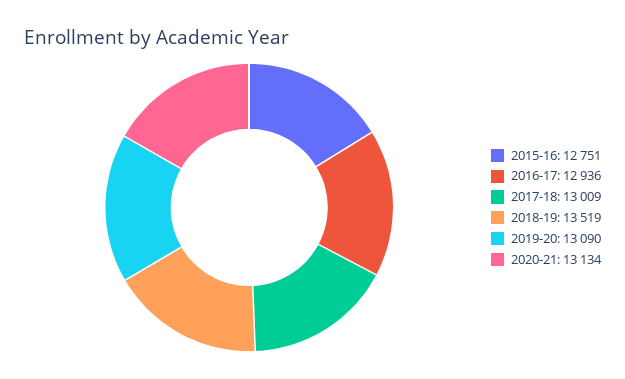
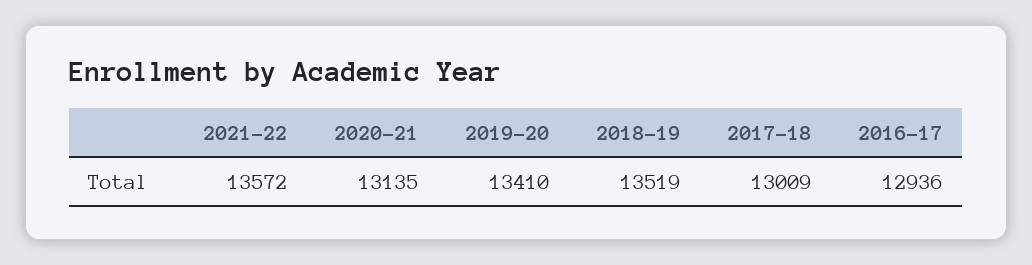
2015-16: 12751 -> none
2019-20: 13090 -> 13410
2020-21: 13134 -> 13135
2021-22: none -> 13572

